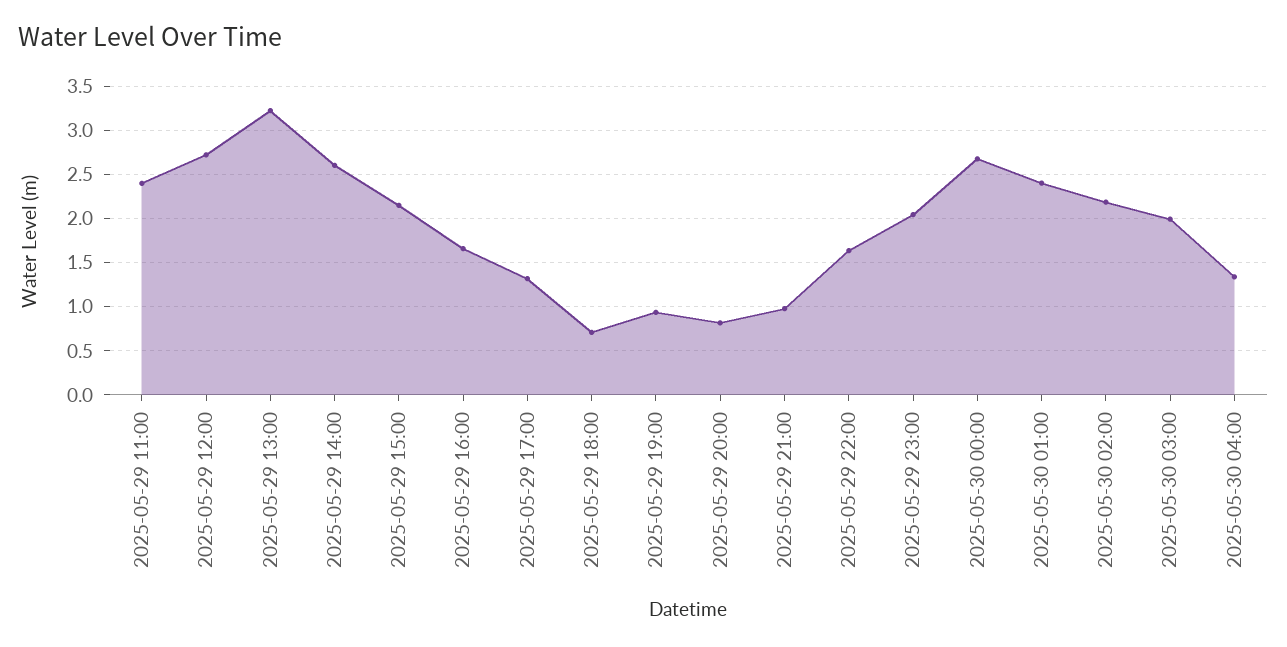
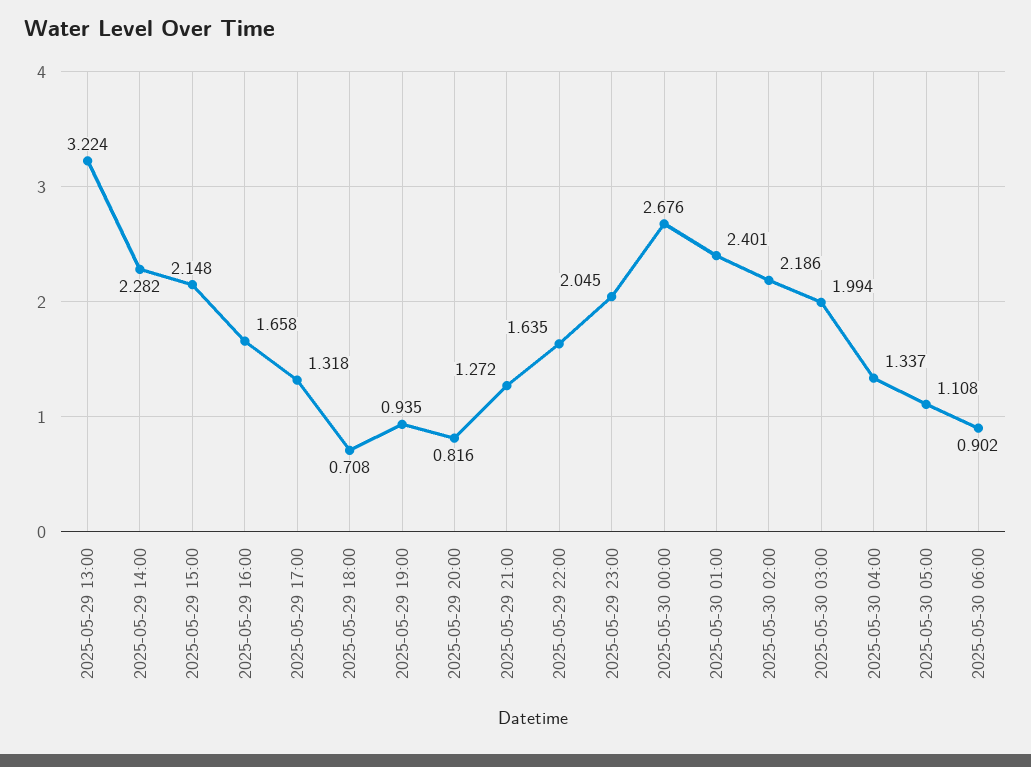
2025-05-29 11:00: 2.4 -> none
2025-05-29 12:00: 2.7 -> none
2025-05-29 14:00: 2.6 -> 2.282
2025-05-29 21:00: 1 -> 1.272
2025-05-30 05:00: none -> 1.108
2025-05-30 06:00: none -> 0.902

